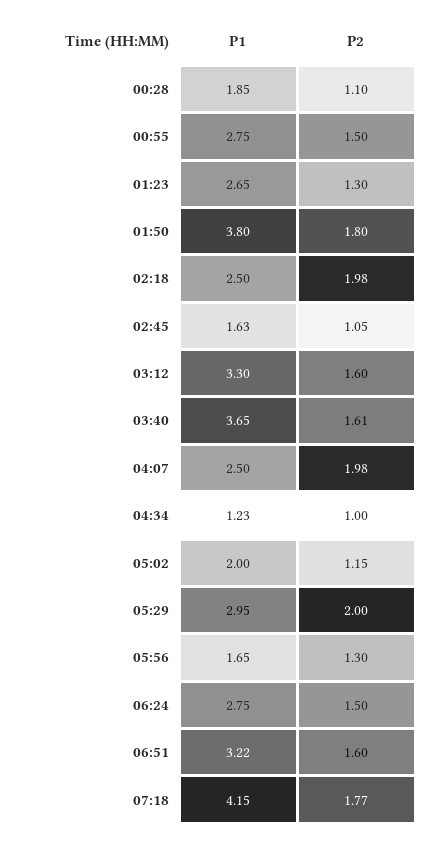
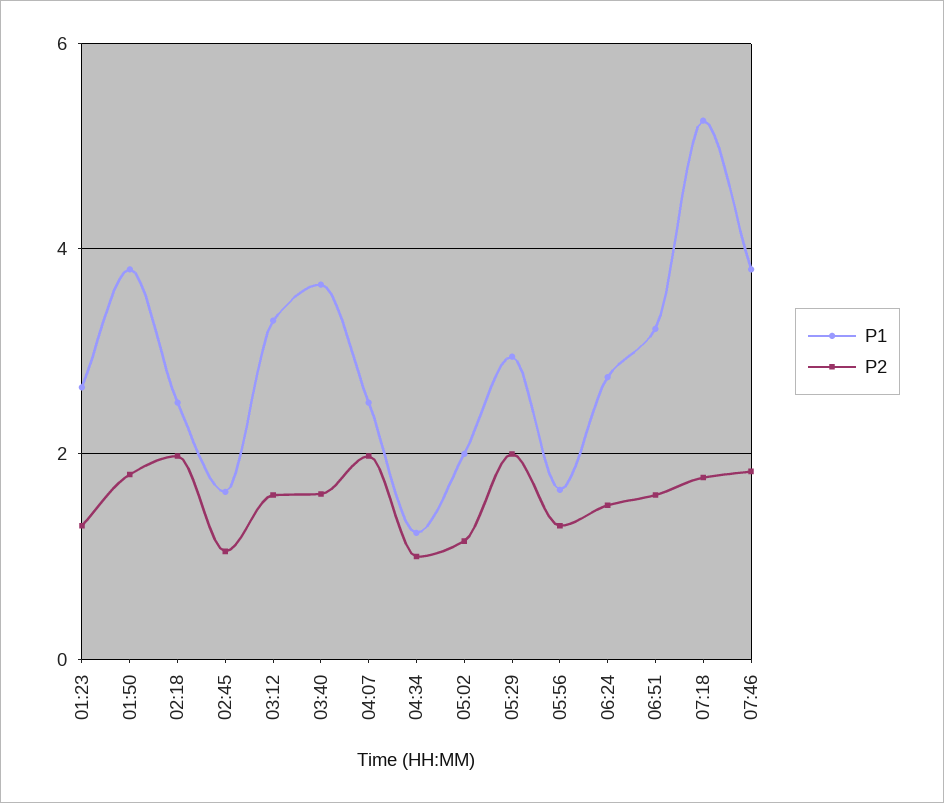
P1, 00:28: 1.85 -> none
P2, 00:28: 1.1 -> none
P1, 00:55: 2.75 -> none
P2, 00:55: 1.5 -> none
P1, 07:18: 4.15 -> 5.2
P1, 07:46: none -> 3.8
P2, 07:46: none -> 1.8

